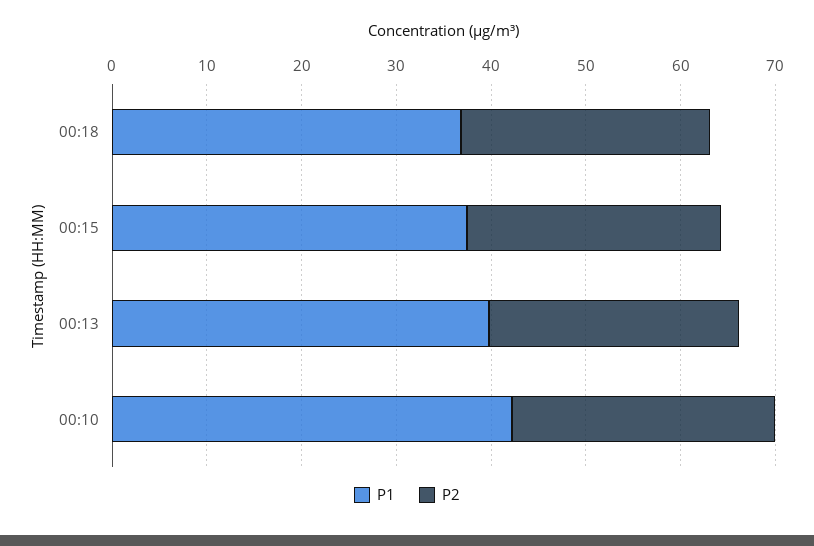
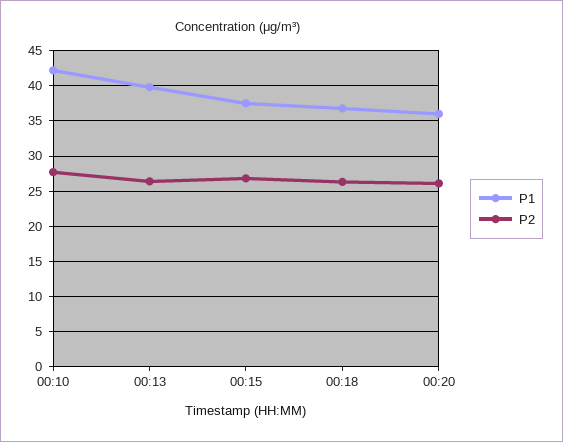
P1, 00:20: none -> 36
P2, 00:20: none -> 26

